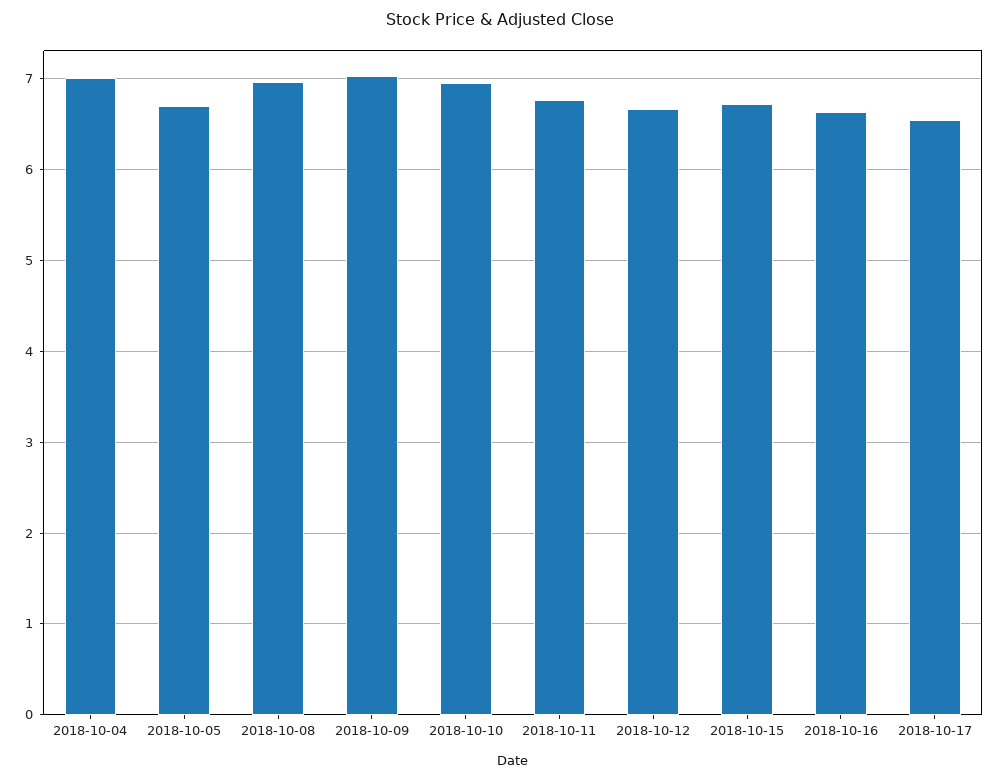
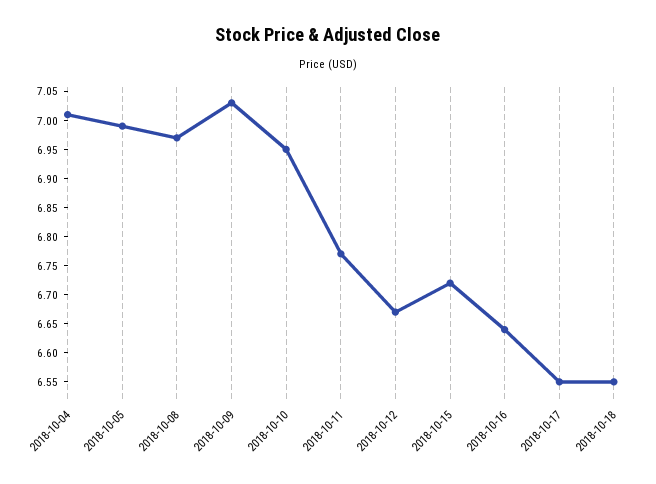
2018-10-05: 6.7 -> 7
2018-10-18: none -> 6.55

